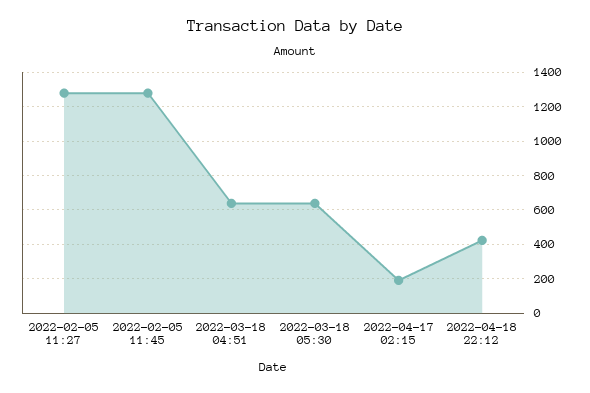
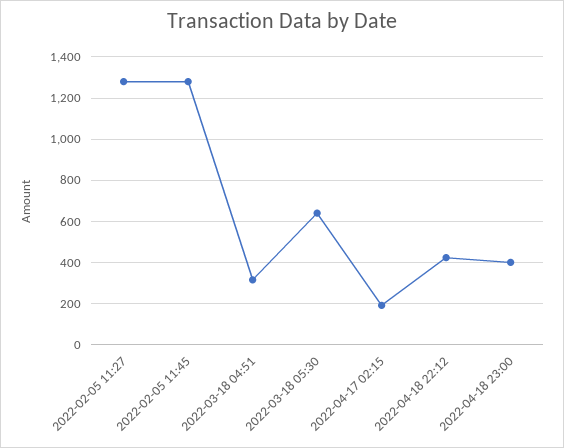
2022-03-18 04:51: 650 -> 300
2022-04-18 23:00: none -> 400

